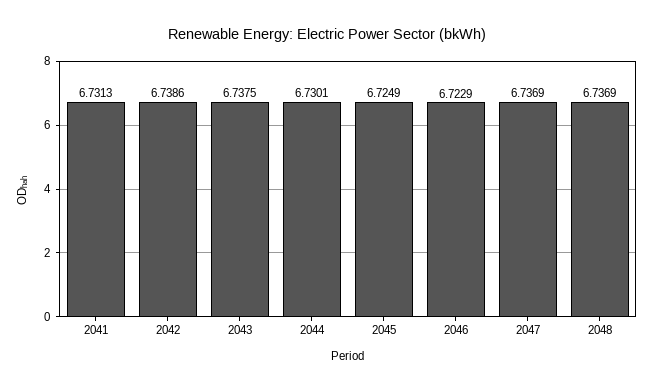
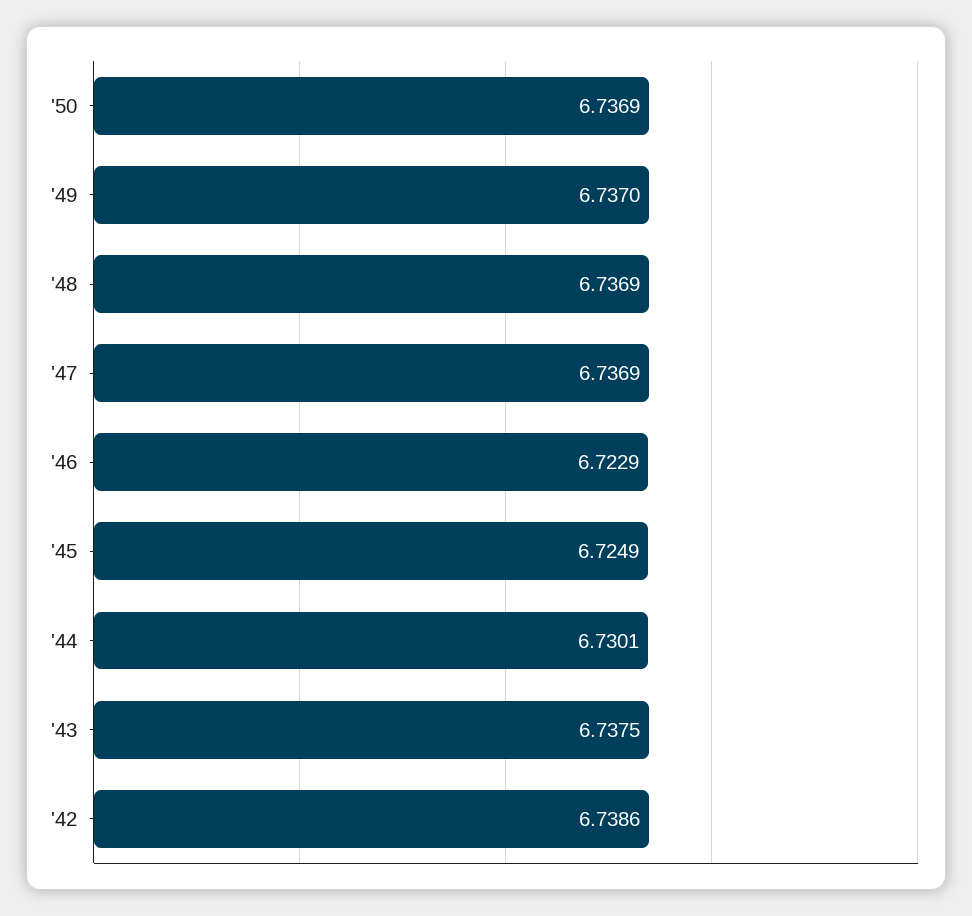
2041: 6.7313 -> none
'50: none -> 6.7369
'49: none -> 6.737

